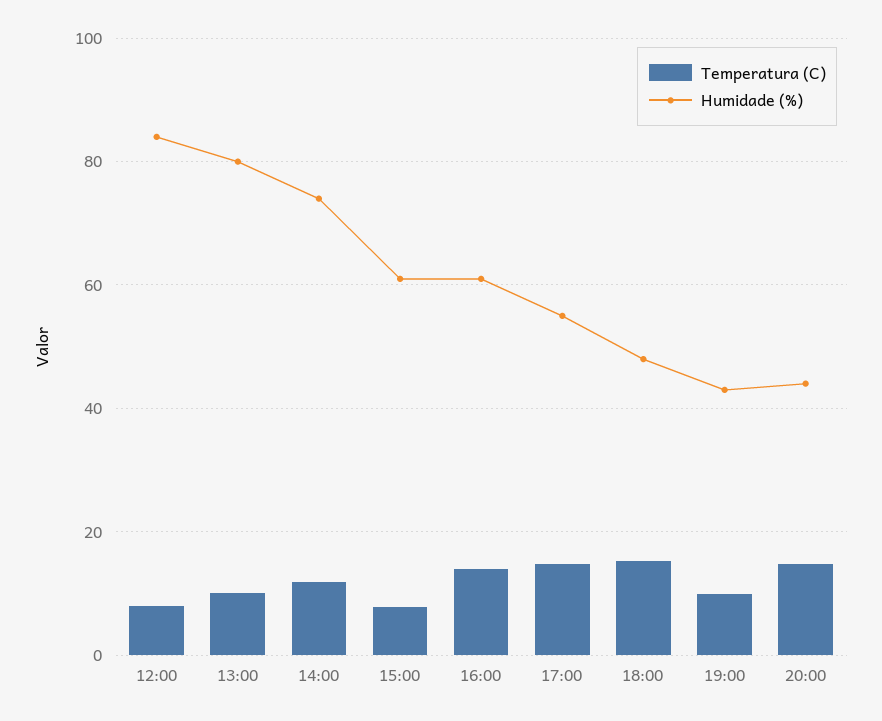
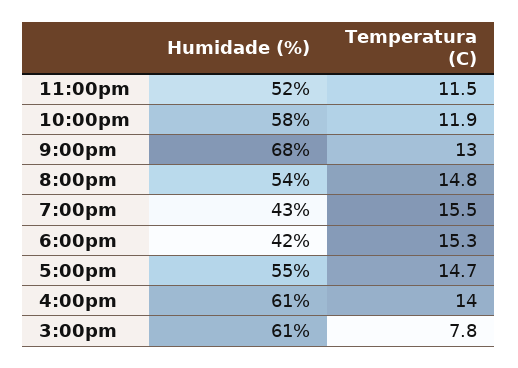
Temperatura (C), 12:00: 8 -> none
Humidade (%), 12:00: 84 -> none
Temperatura (C), 13:00: 10 -> none
Humidade (%), 13:00: 80 -> none
Temperatura (C), 14:00: 12 -> none
Humidade (%), 14:00: 74 -> none
Humidade (%), 18:00: 48 -> 42
Temperatura (C), 19:00: 10 -> 15.5
Humidade (%), 20:00: 44 -> 54
Humidade (%), 11:00pm: none -> 52
Temperatura (C), 11:00pm: none -> 11.5
Humidade (%), 10:00pm: none -> 58
Temperatura (C), 10:00pm: none -> 11.9
Humidade (%), 9:00pm: none -> 68
Temperatura (C), 9:00pm: none -> 13

